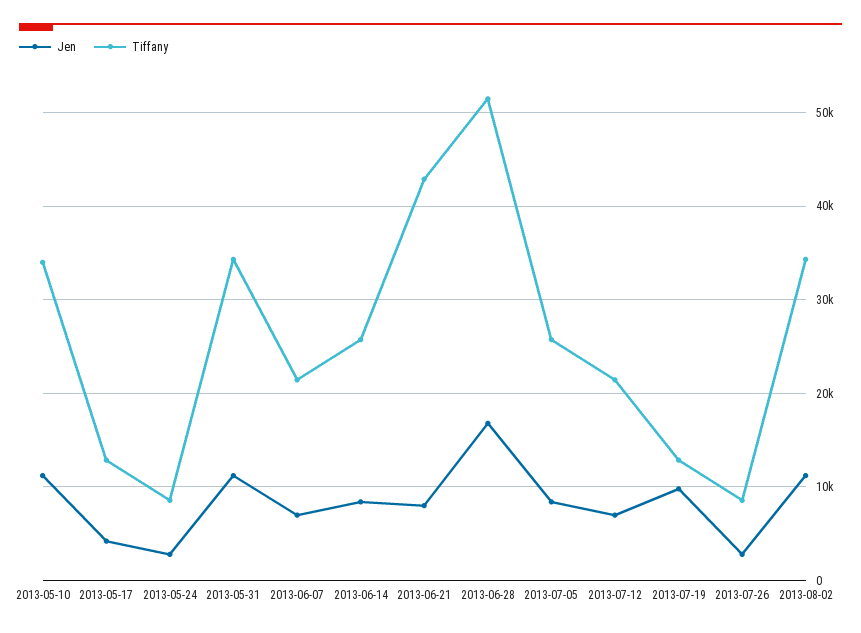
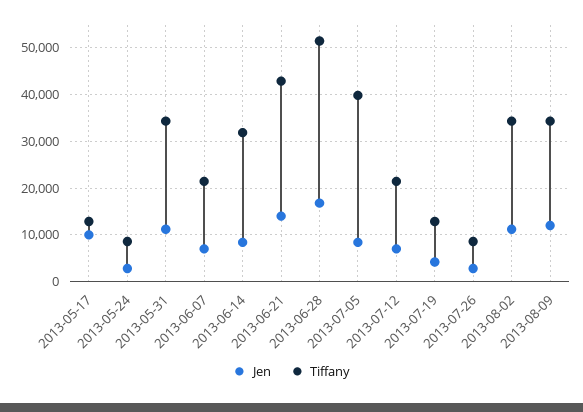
Jen, 2013-05-10: 11000 -> none
Tiffany, 2013-05-10: 34000 -> none
Jen, 2013-05-17: 4000 -> 10000
Tiffany, 2013-06-14: 26000 -> 32000
Jen, 2013-06-21: 8000 -> 14000
Tiffany, 2013-07-05: 26000 -> 40000
Jen, 2013-07-19: 10000 -> 4000
Jen, 2013-08-09: none -> 12000
Tiffany, 2013-08-09: none -> 34000

